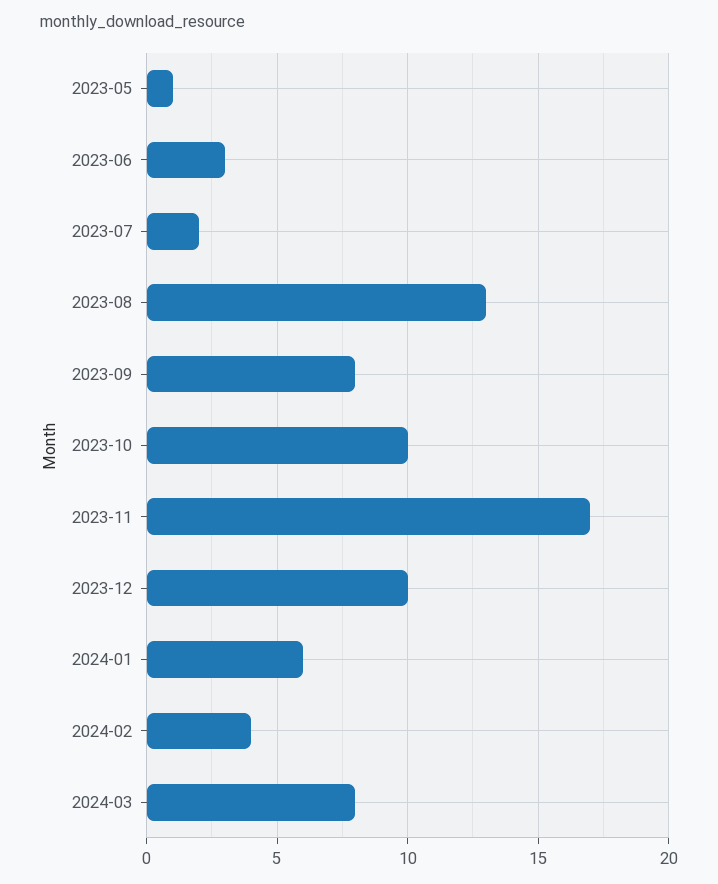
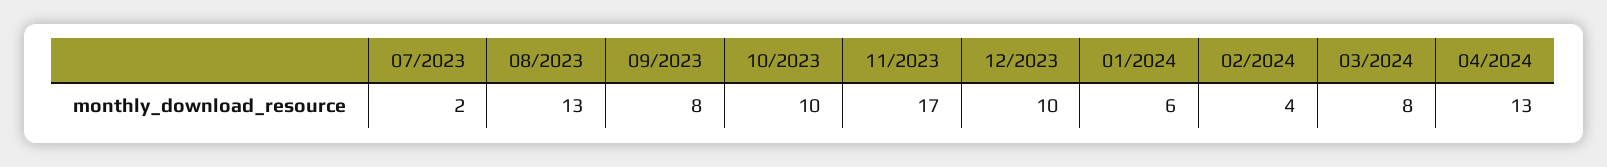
2023-05: 1 -> none
2023-06: 3 -> none
04/2024: none -> 13

